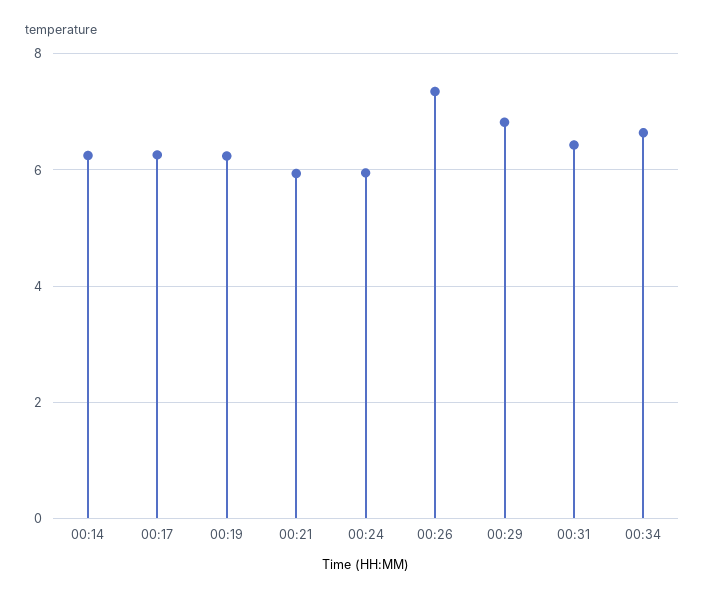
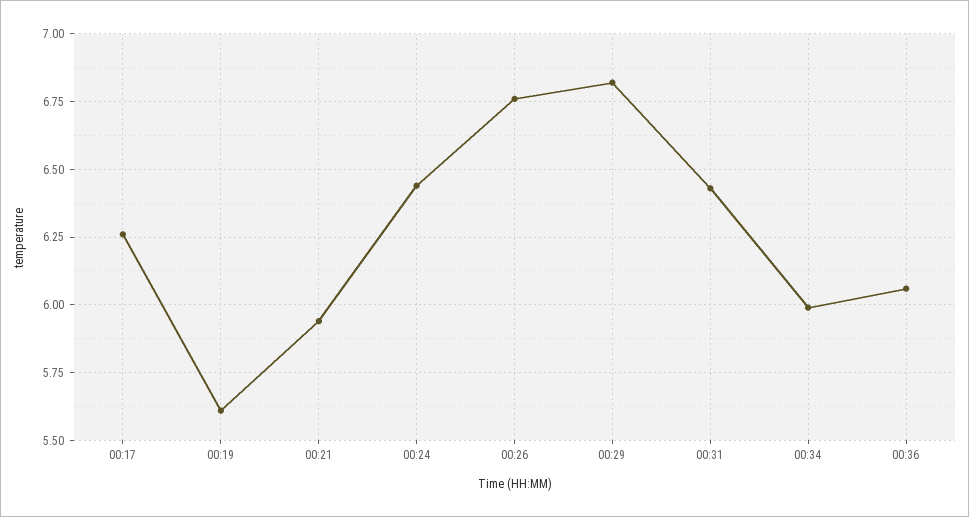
00:14: 6.2 -> none
00:19: 6.2 -> 5.6
00:24: 6 -> 6.45
00:26: 7.4 -> 6.75
00:34: 6.6 -> 6
00:36: none -> 6.05

